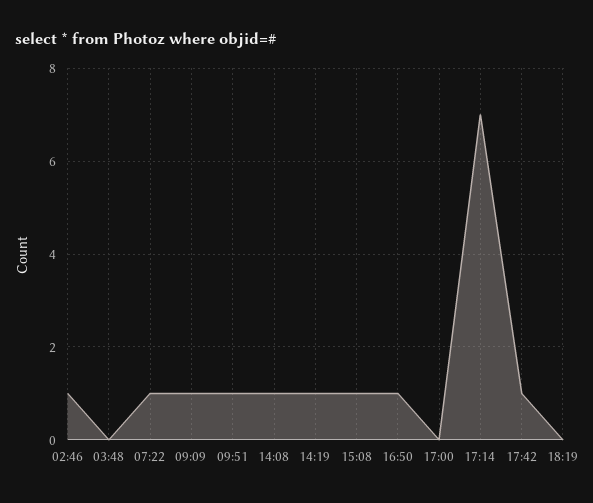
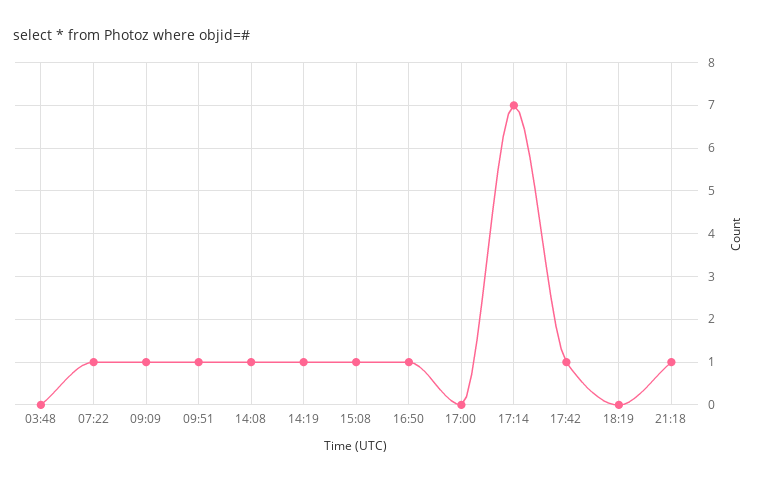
02:46: 1 -> none
21:18: none -> 1

